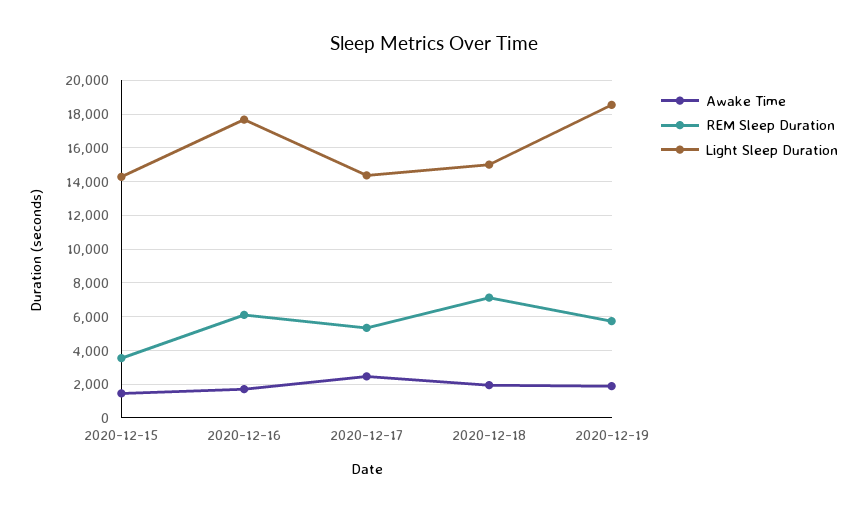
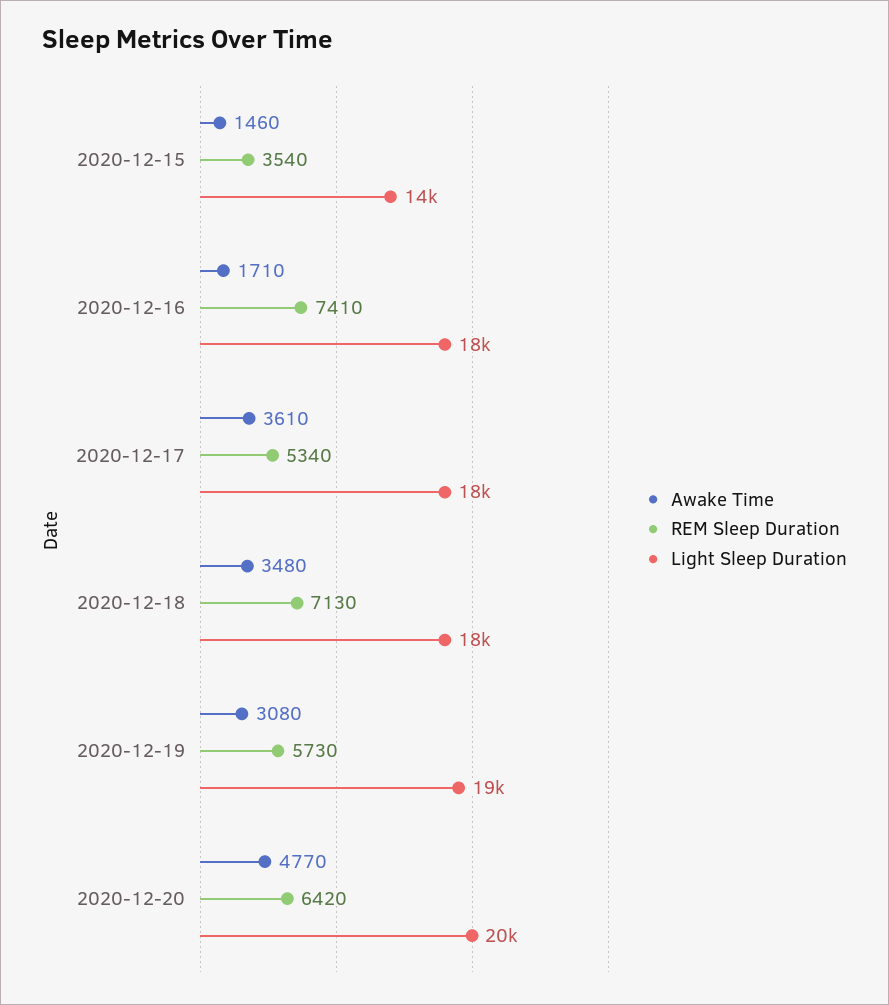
REM Sleep Duration, 2020-12-16: 6000 -> 7410
Awake Time, 2020-12-17: 2500 -> 3610
Light Sleep Duration, 2020-12-17: 14500 -> 18000
Awake Time, 2020-12-18: 2000 -> 3480
Light Sleep Duration, 2020-12-18: 15000 -> 18000
Awake Time, 2020-12-19: 2000 -> 3080
Awake Time, 2020-12-20: none -> 4770
REM Sleep Duration, 2020-12-20: none -> 6420
Light Sleep Duration, 2020-12-20: none -> 20000

